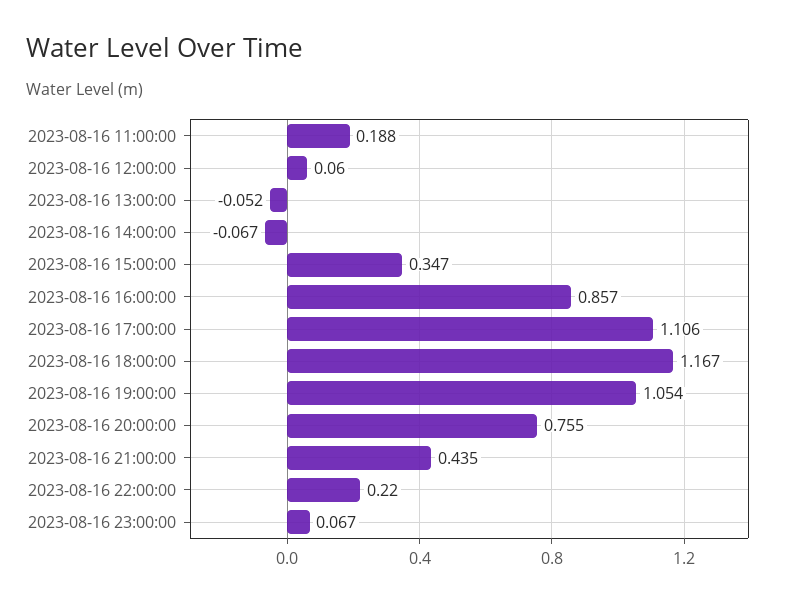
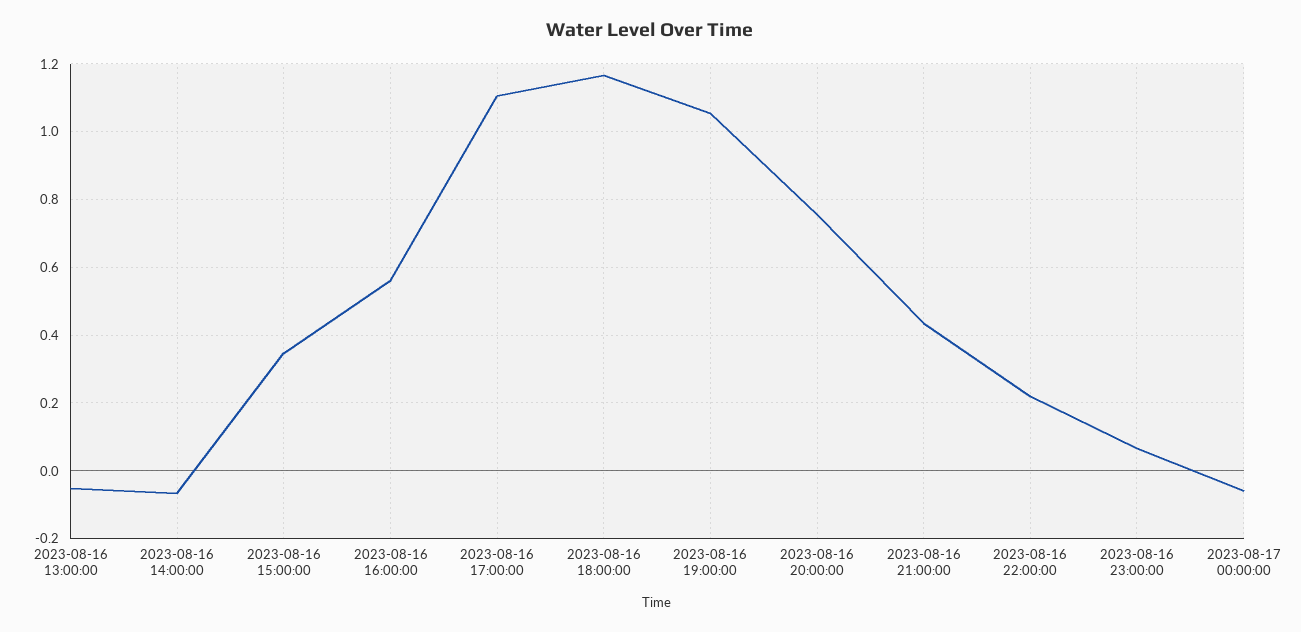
2023-08-16 11:00:00: 0.188 -> none
2023-08-16 12:00:00: 0.06 -> none
2023-08-16 16:00:00: 0.857 -> 0.56
2023-08-17 00:00:00: none -> -0.06

